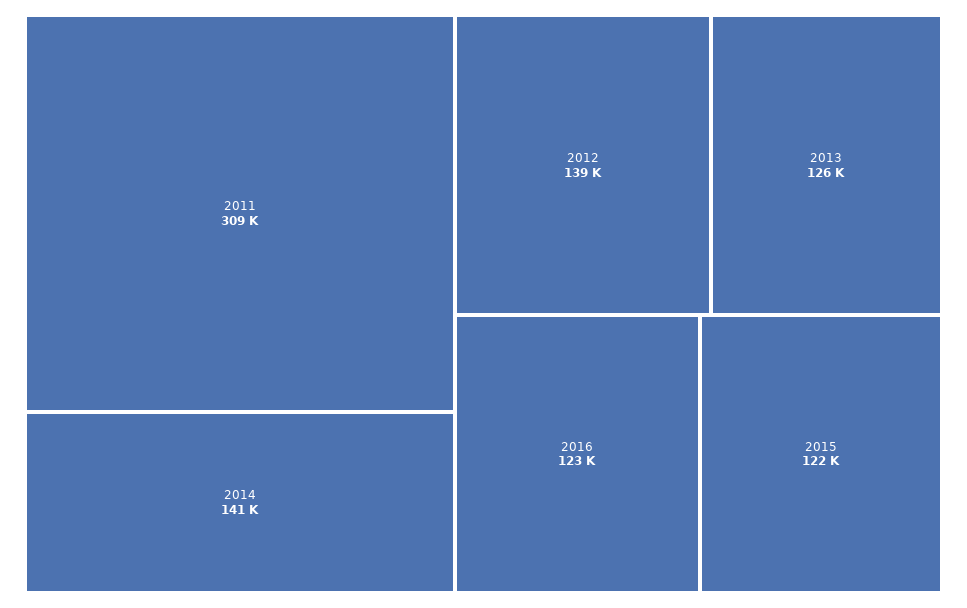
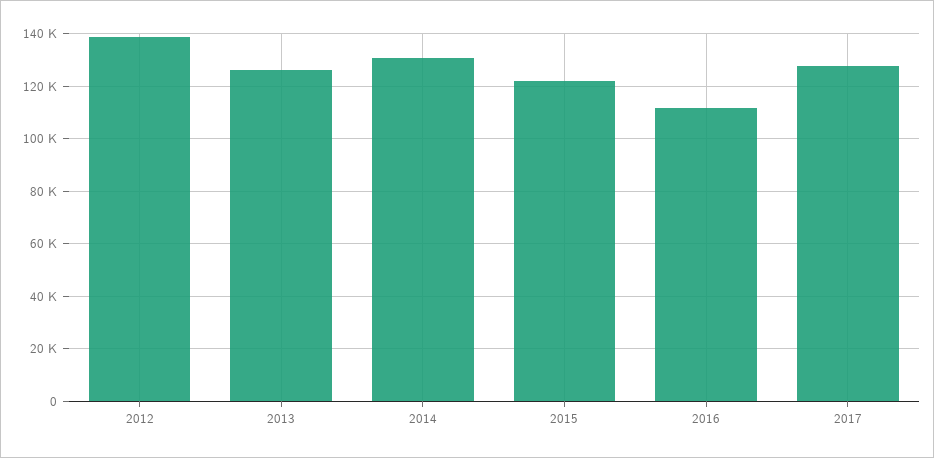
2011: 309000 -> none
2014: 141000 -> 130000
2016: 123000 -> 112500
2017: none -> 127500

